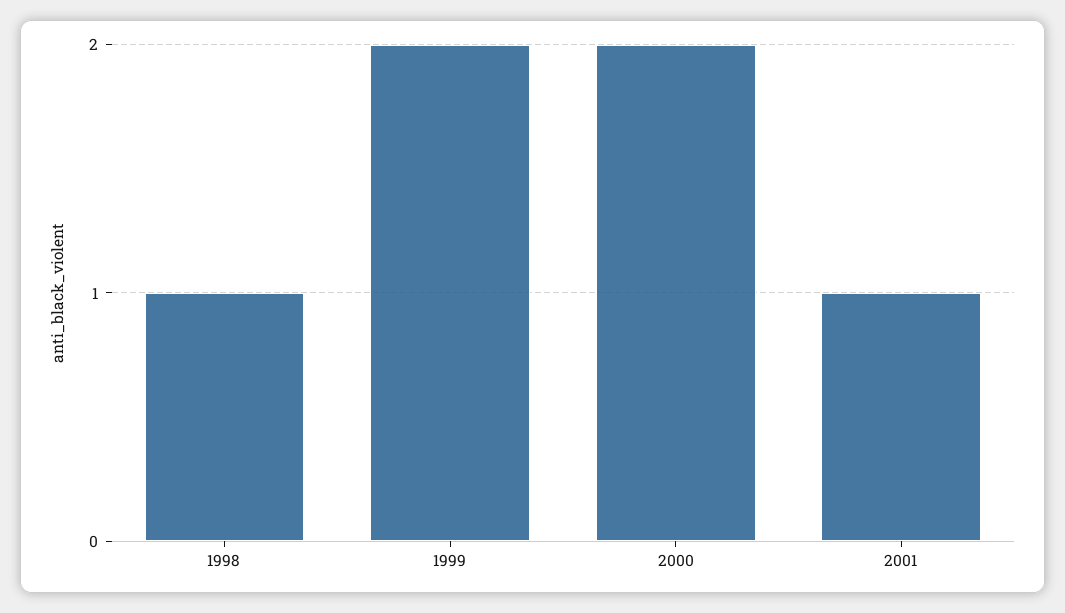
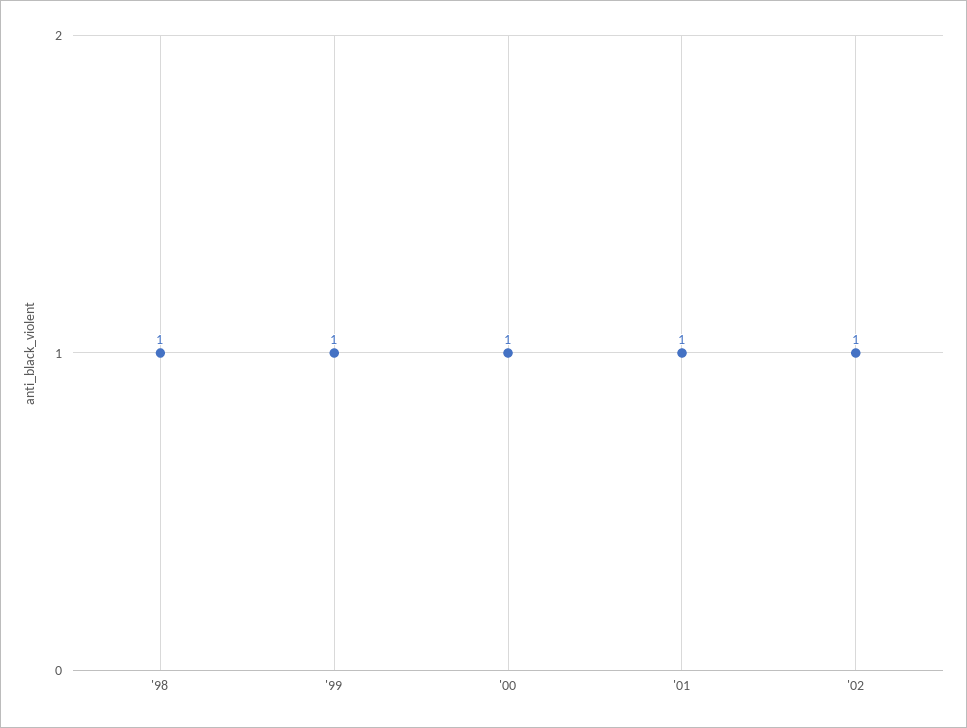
1999: 2 -> 1
2000: 2 -> 1
'02: none -> 1

